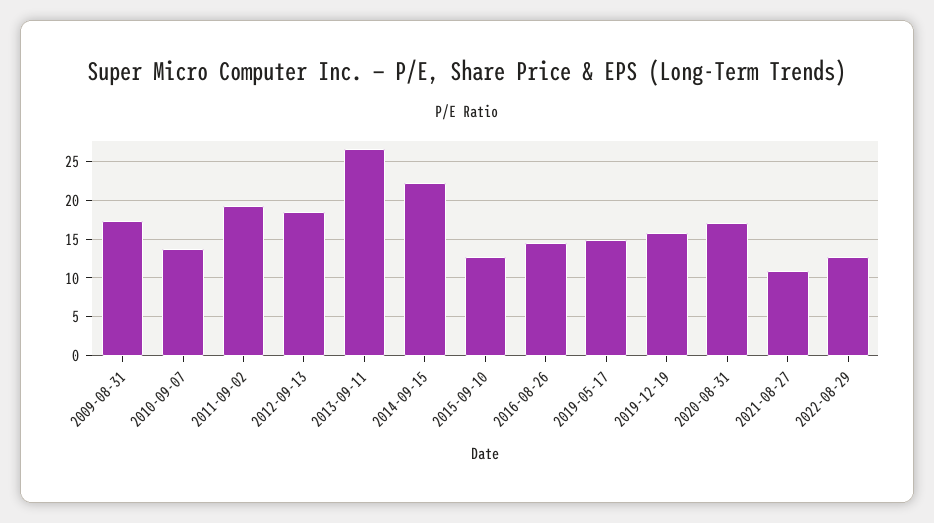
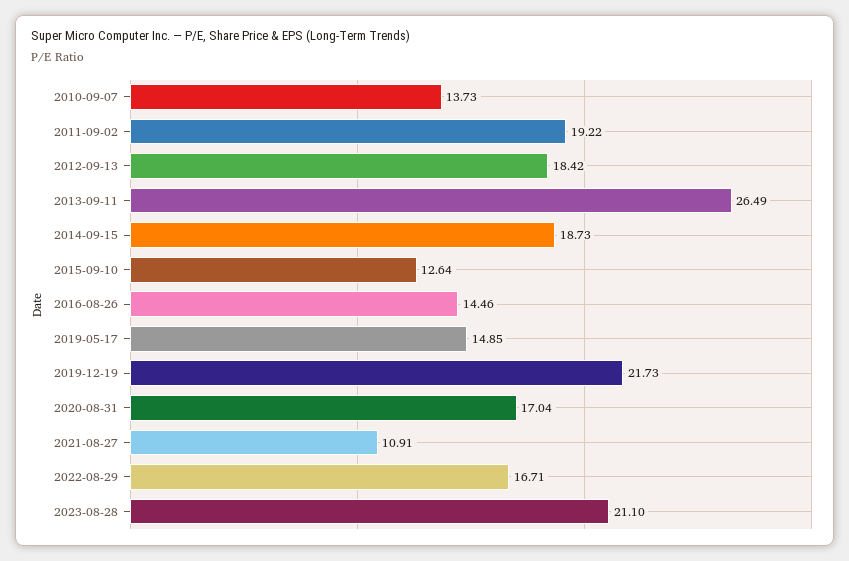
2009-08-31: 17 -> none
2014-09-15: 22 -> 18.73
2019-12-19: 16 -> 21.73
2022-08-29: 13 -> 16.71
2023-08-28: none -> 21.1

